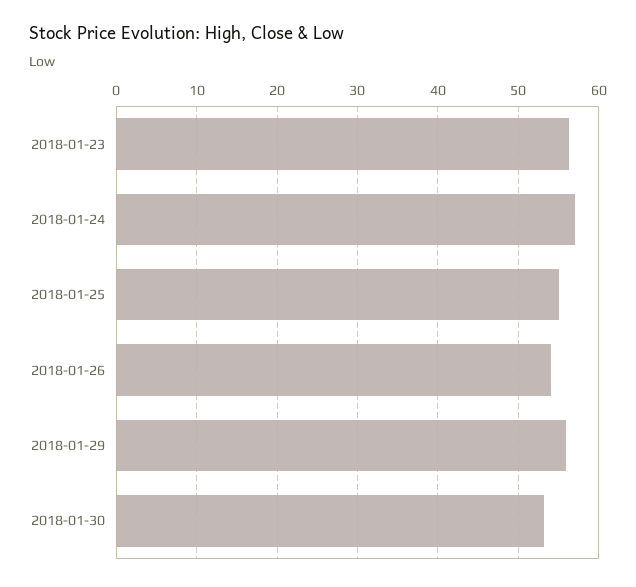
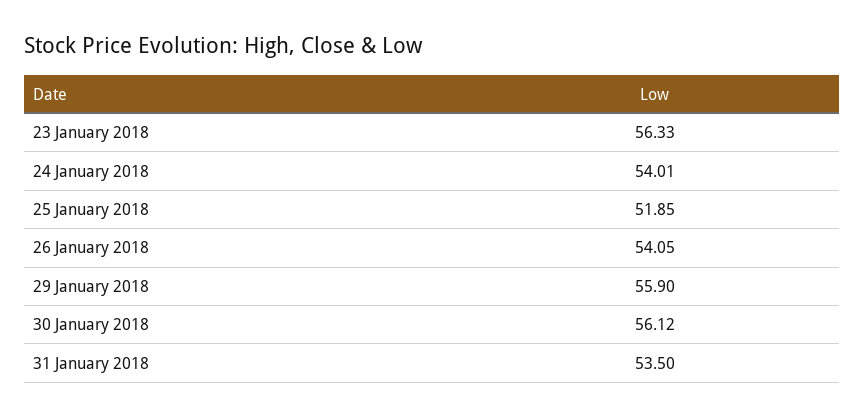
2018-01-24: 57 -> 54.01
2018-01-25: 55 -> 51.85
2018-01-30: 53 -> 56.12
31 January 2018: none -> 53.5

